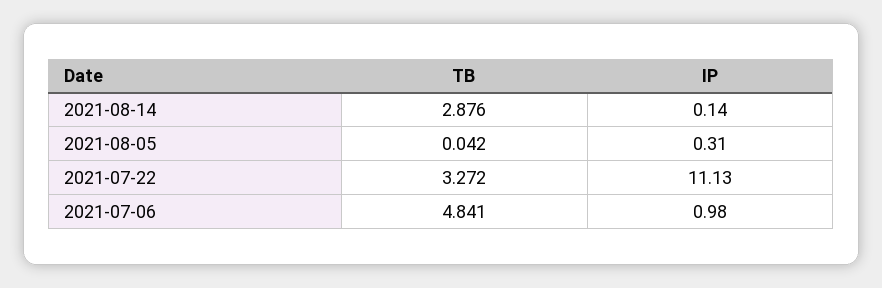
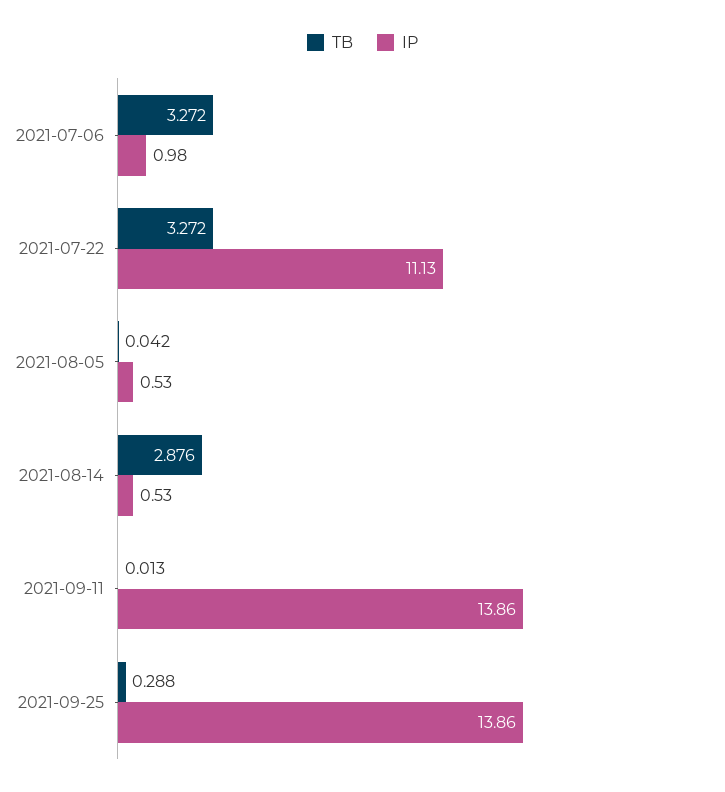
IP, 2021-08-14: 0.14 -> 0.53
IP, 2021-08-05: 0.31 -> 0.53
TB, 2021-07-06: 4.841 -> 3.272
TB, 2021-09-11: none -> 0.013
IP, 2021-09-11: none -> 13.86
TB, 2021-09-25: none -> 0.288
IP, 2021-09-25: none -> 13.86

